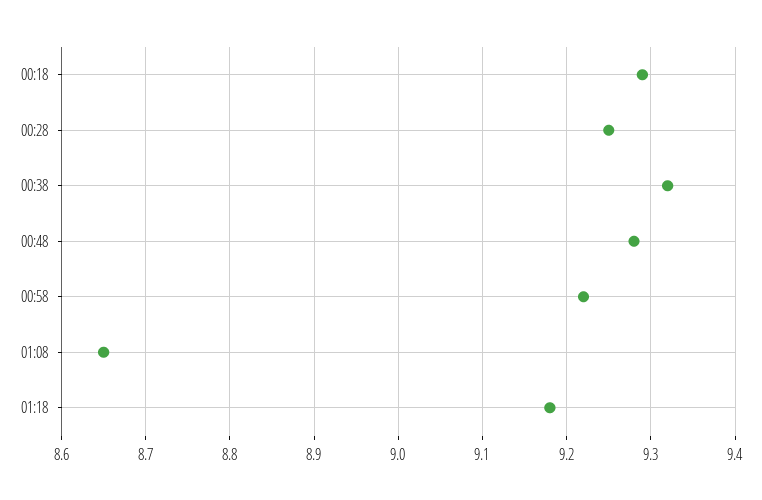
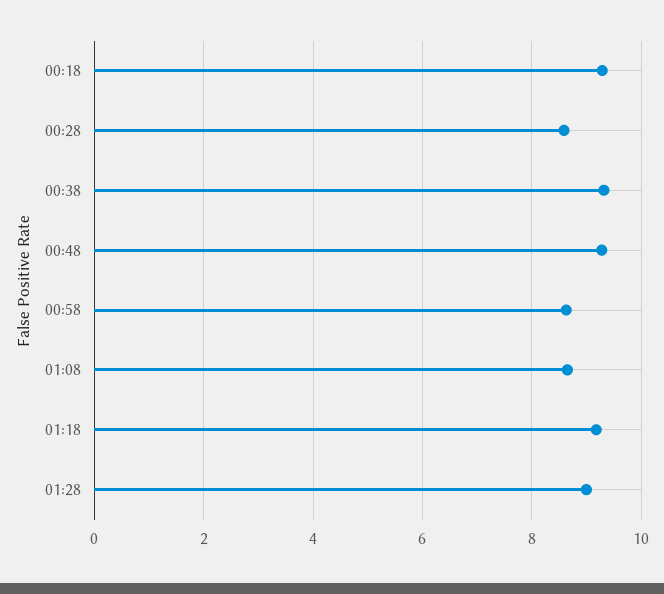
00:28: 9.25 -> 8.6
00:58: 9.22 -> 8.6
01:28: none -> 9

